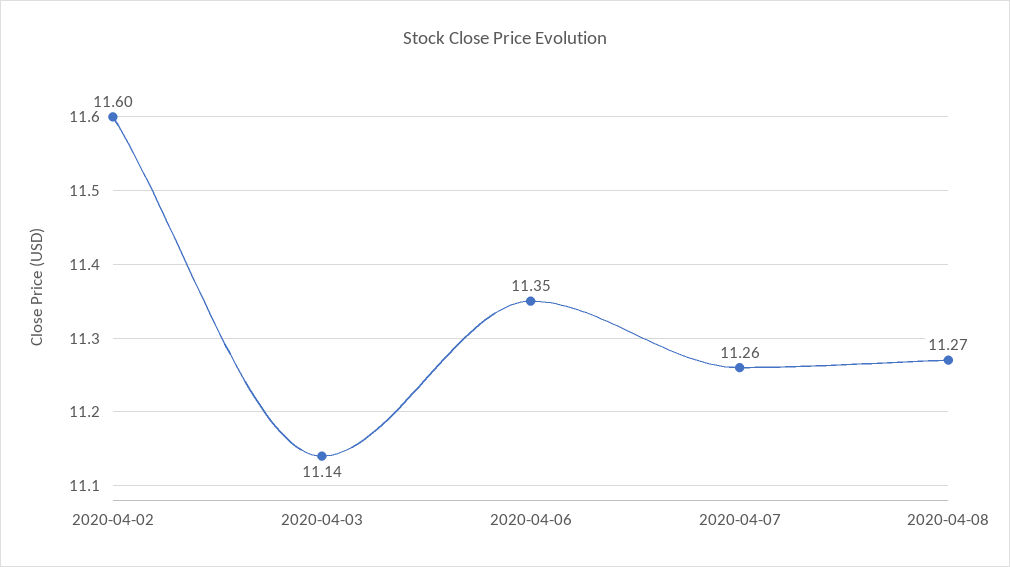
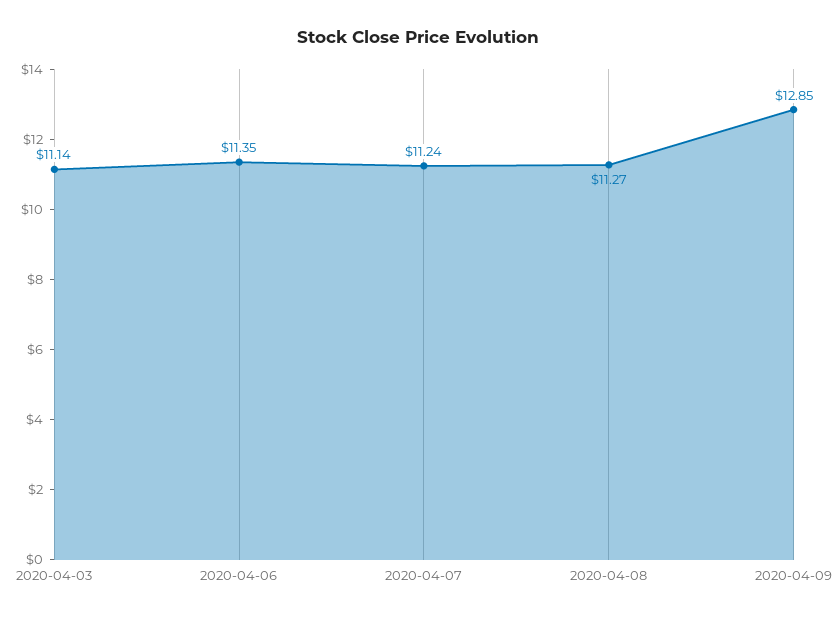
2020-04-02: 11.6 -> none
2020-04-07: 11.26 -> 11.24
2020-04-09: none -> 12.85

